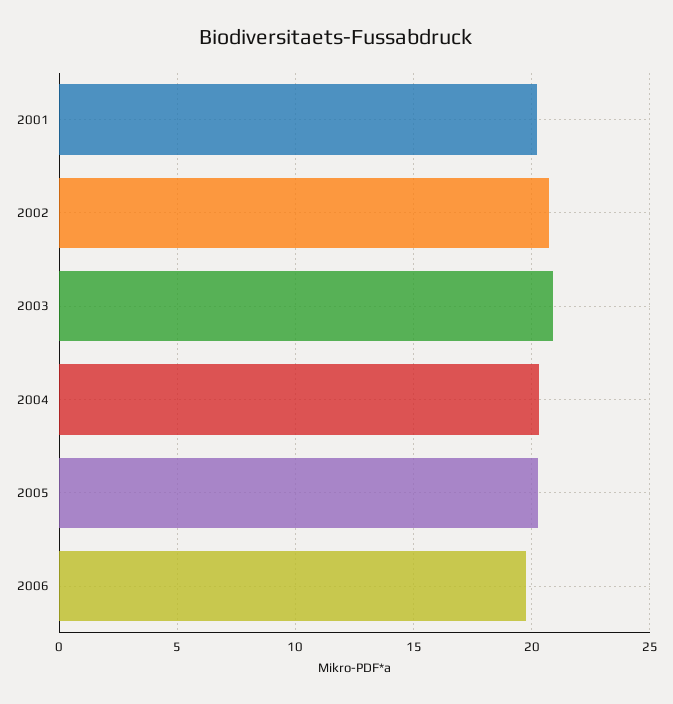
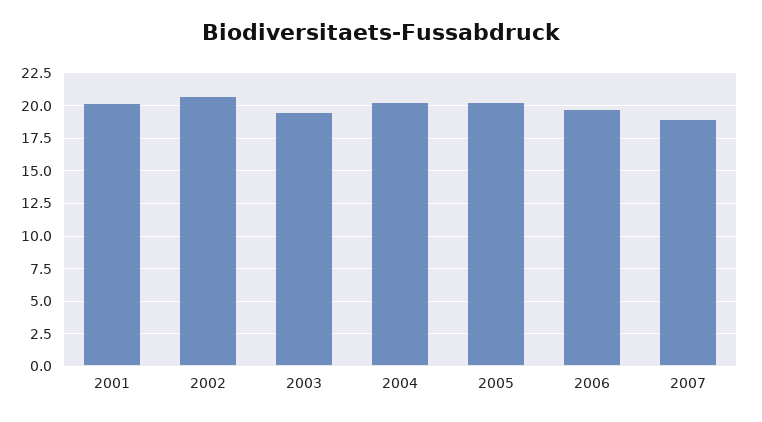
2003: 21 -> 19.5
2007: none -> 19

